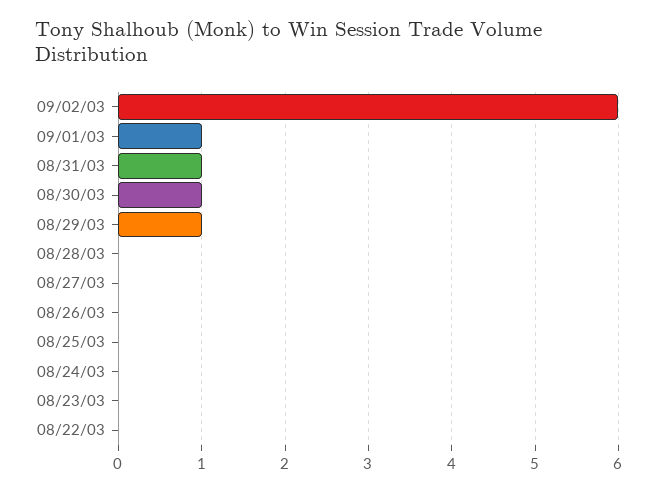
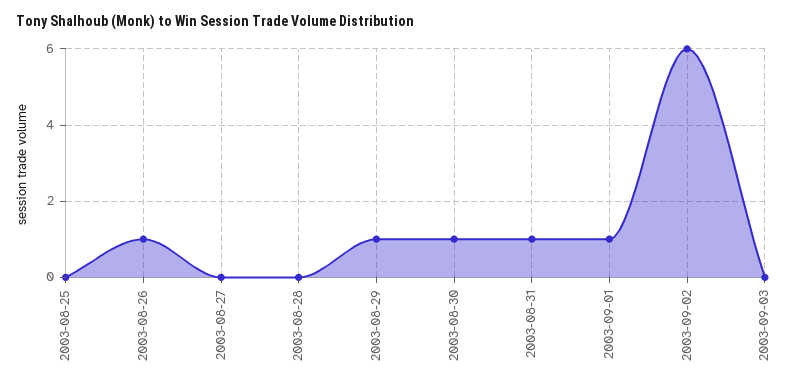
08/26/03: 0 -> 1
08/24/03: 0 -> none
08/23/03: 0 -> none
08/22/03: 0 -> none
2003-09-03: none -> 0

